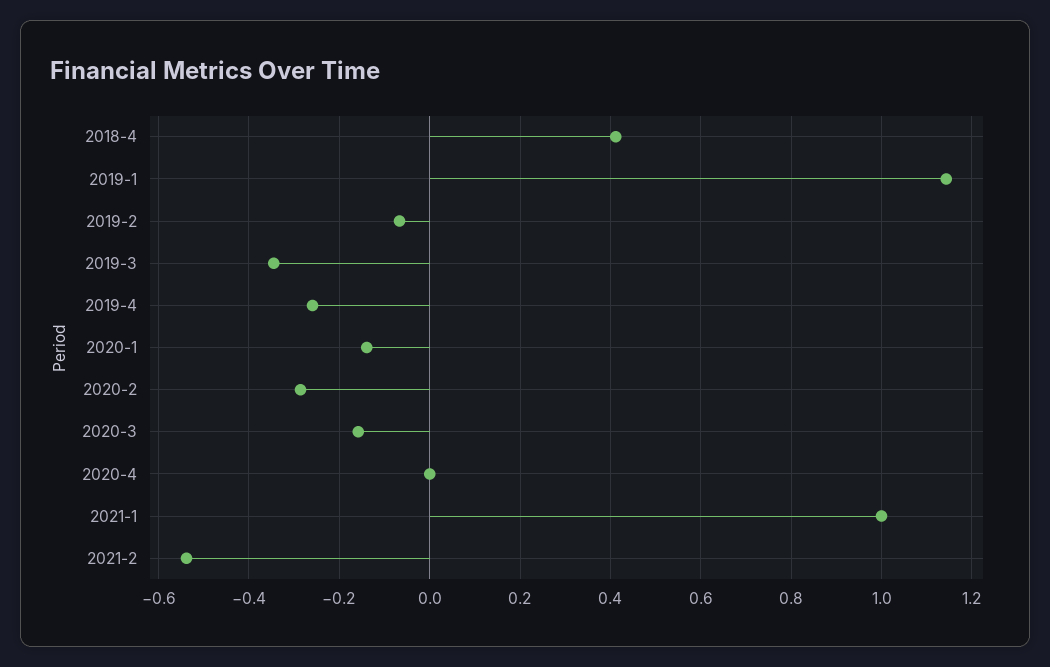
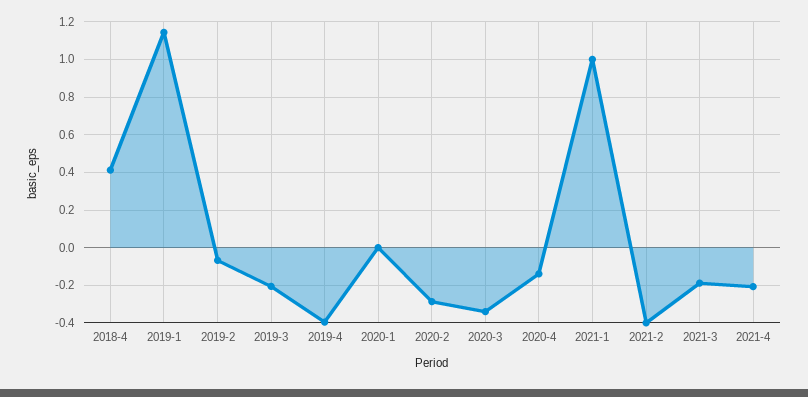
2019-3: -0.34 -> -0.2
2019-4: -0.26 -> -0.4
2020-1: -0.14 -> 0
2020-3: -0.16 -> -0.35
2020-4: 0 -> -0.15
2021-2: -0.54 -> -0.4
2021-3: none -> -0.2
2021-4: none -> -0.2

